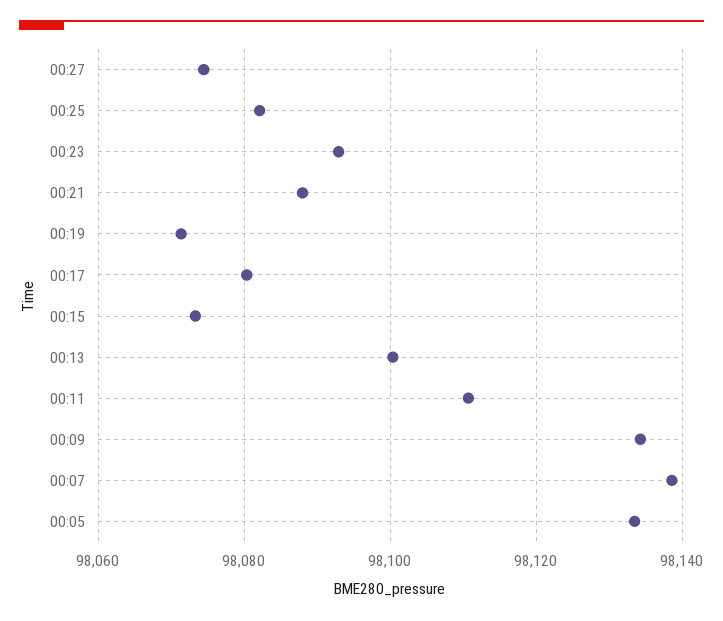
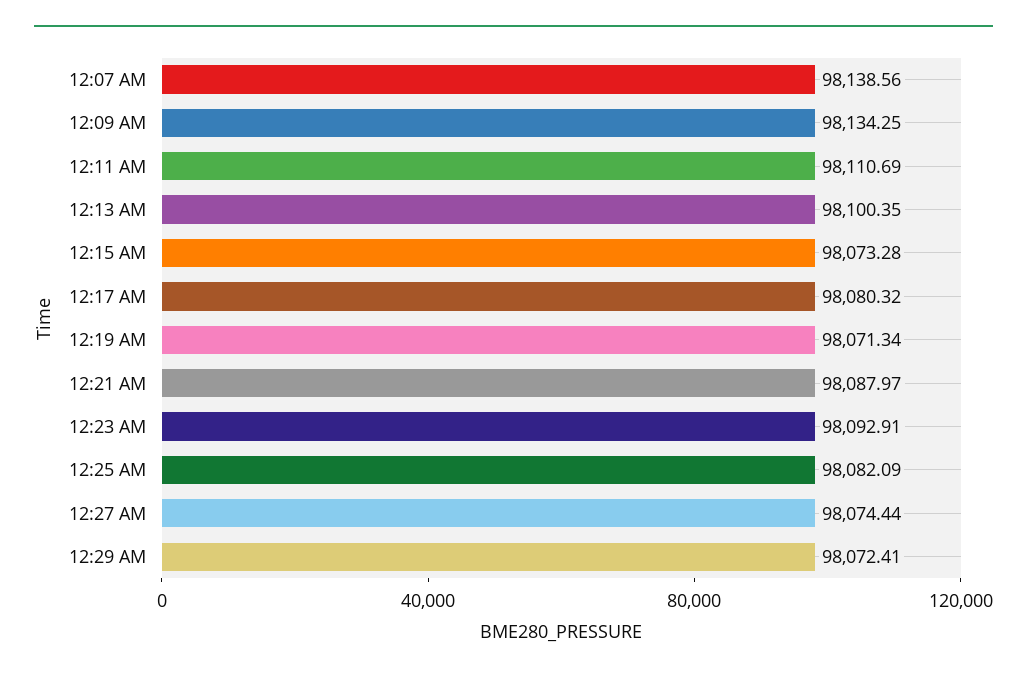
00:05: 98134 -> none
12:29 AM: none -> 98072.41

